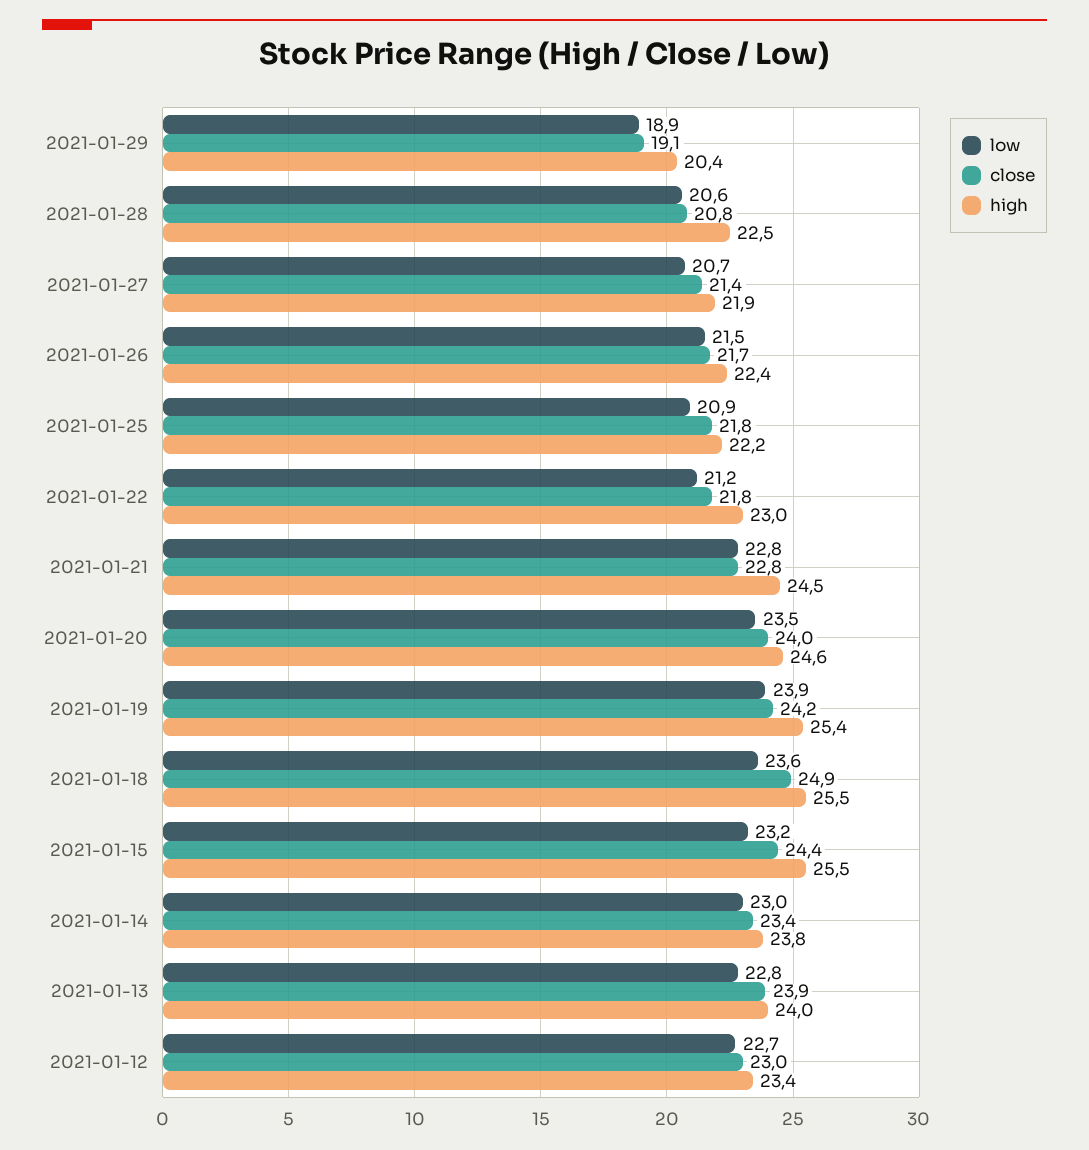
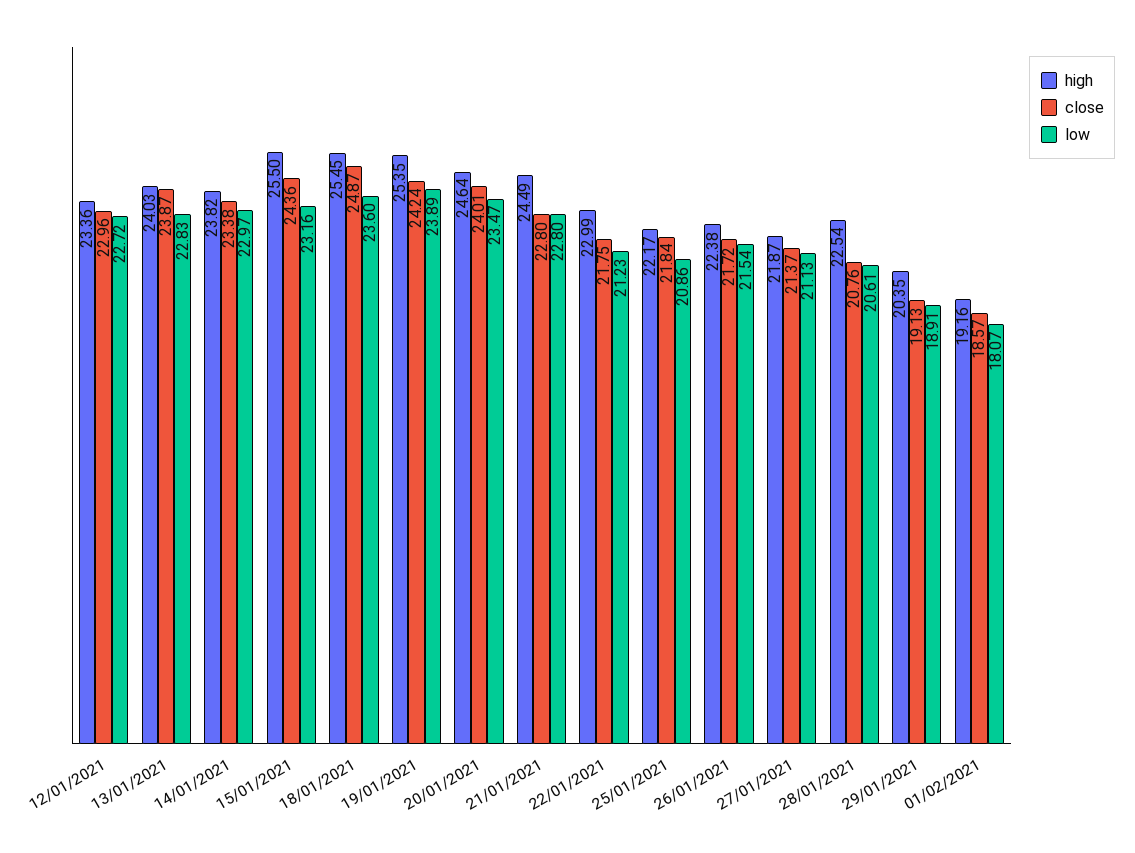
low, 2021-01-27: 20.7 -> 21.13
high, 01/02/2021: none -> 19.16
close, 01/02/2021: none -> 18.57
low, 01/02/2021: none -> 18.07

